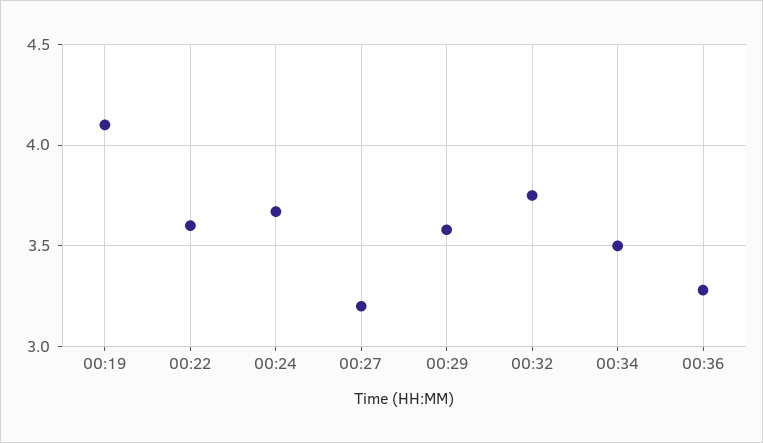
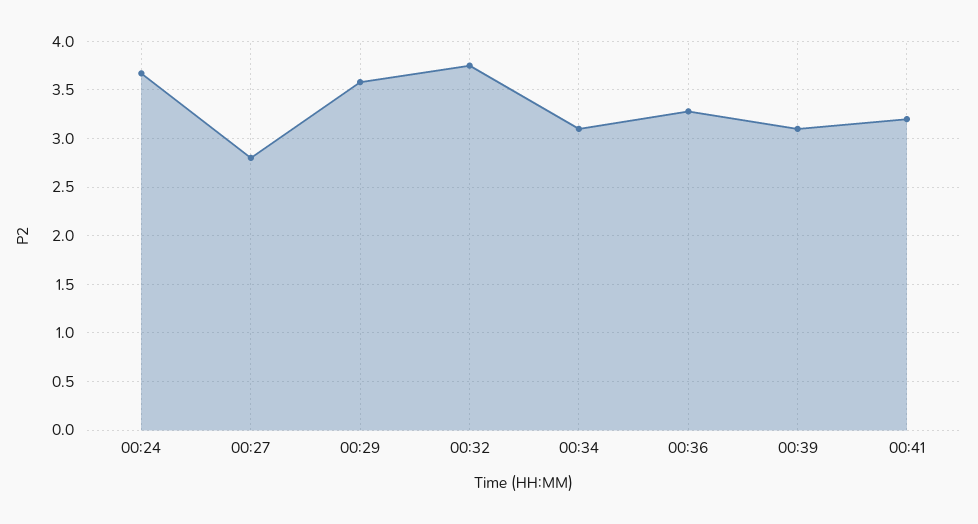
00:19: 4.1 -> none
00:22: 3.6 -> none
00:27: 3.2 -> 2.8
00:34: 3.5 -> 3.1
00:39: none -> 3.1
00:41: none -> 3.2

